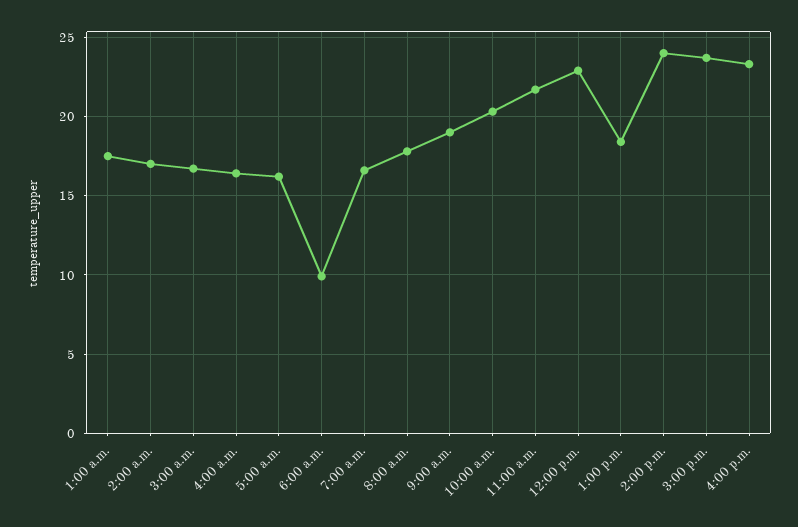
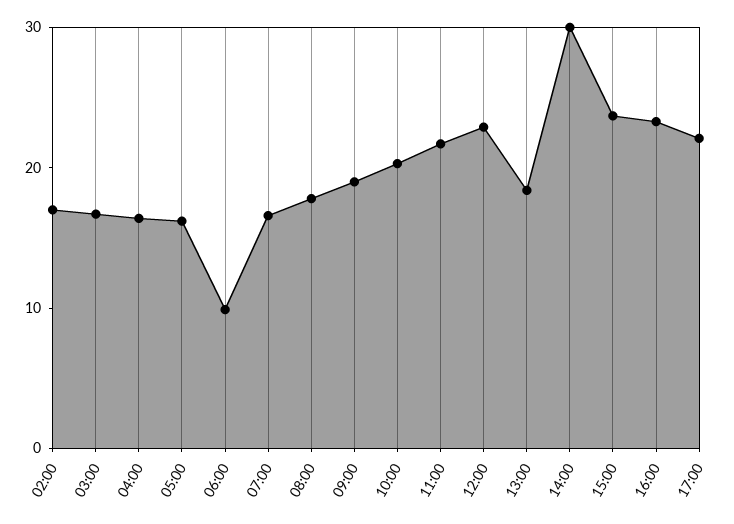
1:00 a.m.: 17.5 -> none
2:00 p.m.: 24 -> 30
17:00: none -> 22

